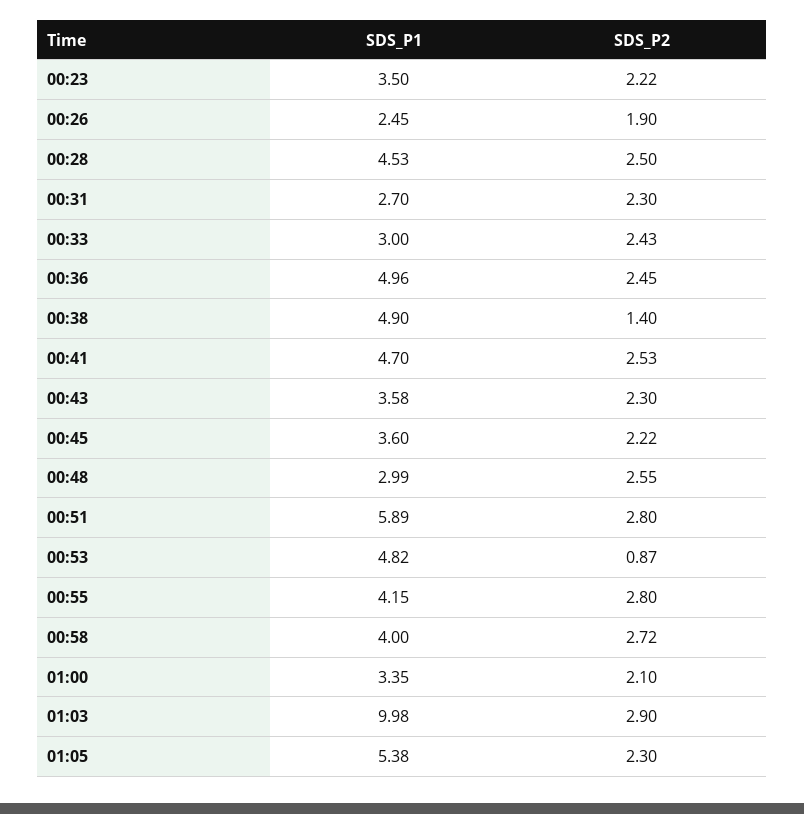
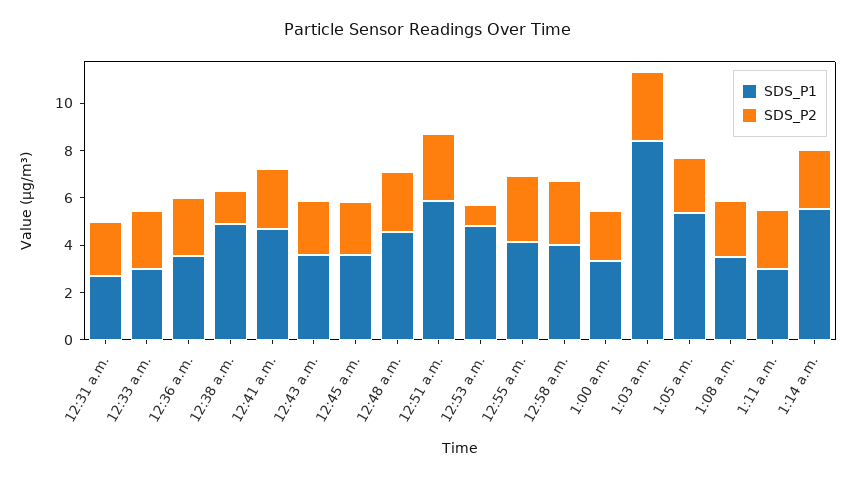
SDS_P1, 00:23: 3.5 -> none
SDS_P2, 00:23: 2.22 -> none
SDS_P1, 00:26: 2.45 -> none
SDS_P2, 00:26: 1.9 -> none
SDS_P1, 00:28: 4.53 -> none
SDS_P2, 00:28: 2.5 -> none
SDS_P1, 00:36: 4.96 -> 3.5
SDS_P1, 00:48: 2.99 -> 4.5
SDS_P1, 01:03: 9.98 -> 8.5
SDS_P1, 1:08 a.m.: none -> 3.5
SDS_P2, 1:08 a.m.: none -> 2.5
SDS_P1, 1:11 a.m.: none -> 3
SDS_P2, 1:11 a.m.: none -> 2.5
SDS_P1, 1:14 a.m.: none -> 5.5
SDS_P2, 1:14 a.m.: none -> 2.5

